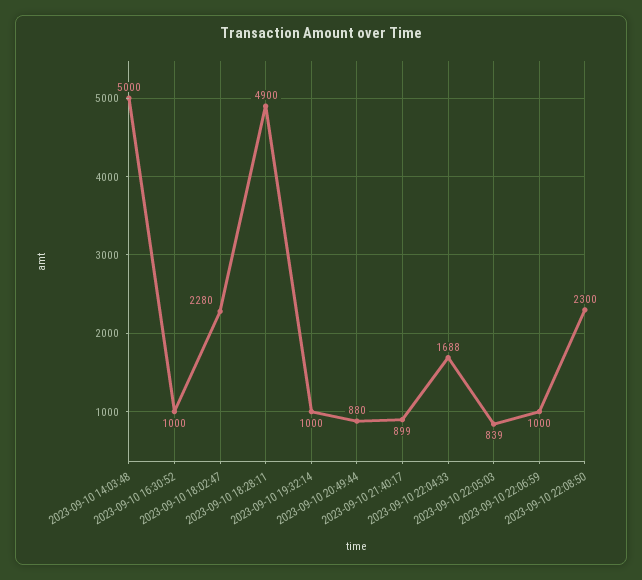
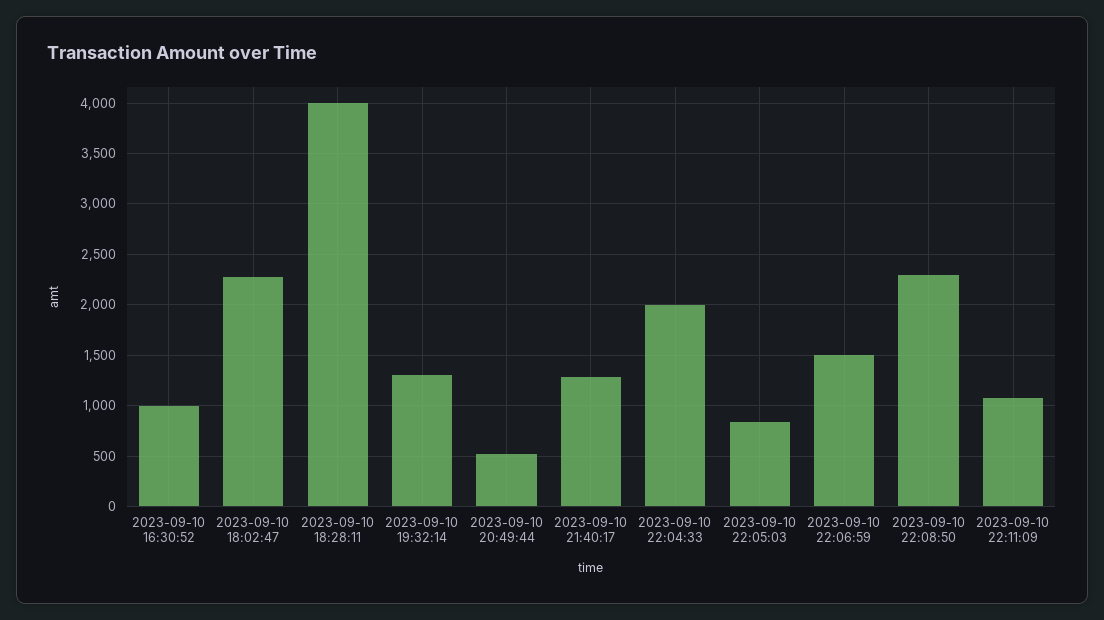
2023-09-10 14:03:48: 5000 -> none
2023-09-10 18:28:11: 4900 -> 4000
2023-09-10 19:32:14: 1000 -> 1300
2023-09-10 20:49:44: 880 -> 500
2023-09-10 21:40:17: 899 -> 1300
2023-09-10 22:04:33: 1688 -> 2000
2023-09-10 22:06:59: 1000 -> 1500
2023-09-10 22:11:09: none -> 1100

